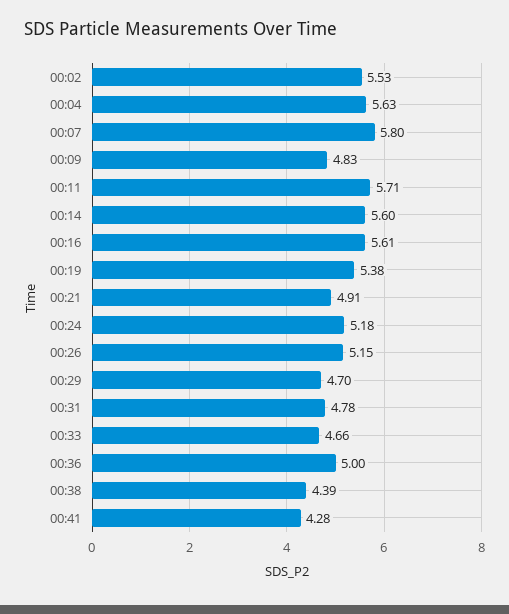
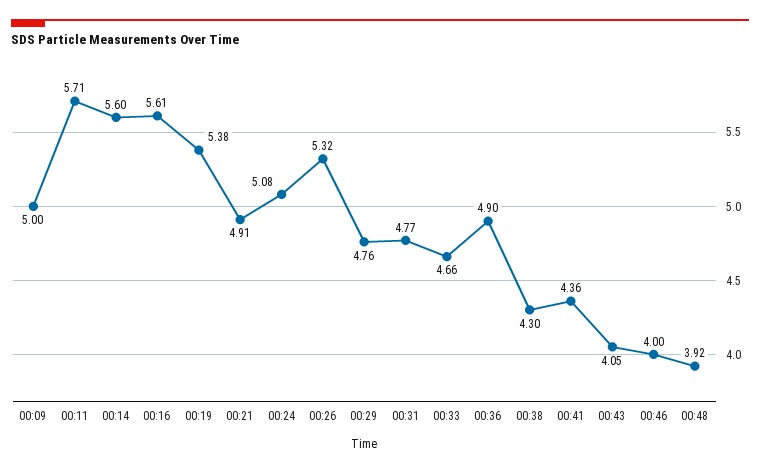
00:02: 5.53 -> none
00:04: 5.63 -> none
00:07: 5.8 -> none
00:09: 4.83 -> 5
00:24: 5.18 -> 5.08
00:26: 5.15 -> 5.32
00:29: 4.7 -> 4.76
00:31: 4.78 -> 4.77
00:36: 5 -> 4.9
00:38: 4.39 -> 4.3
00:41: 4.28 -> 4.36
00:43: none -> 4.05
00:46: none -> 4
00:48: none -> 3.92

